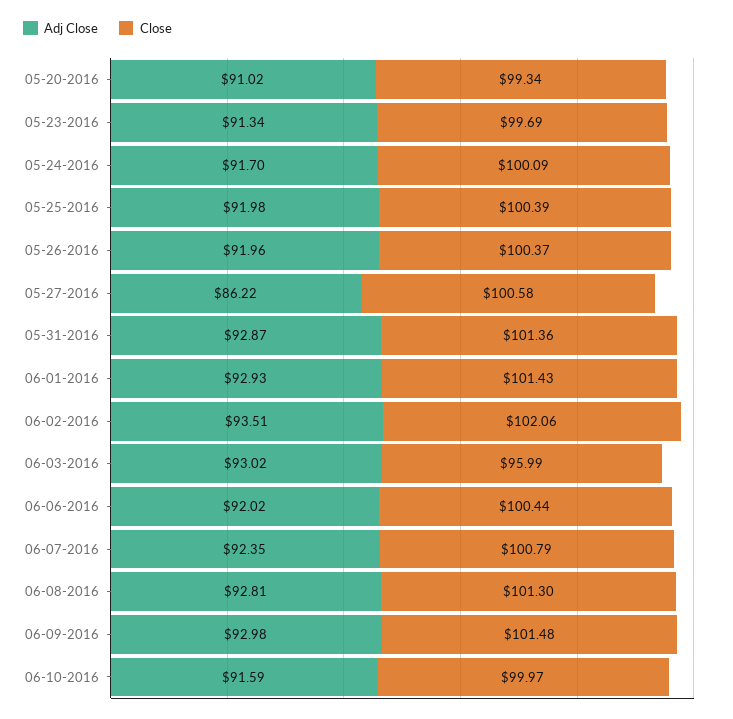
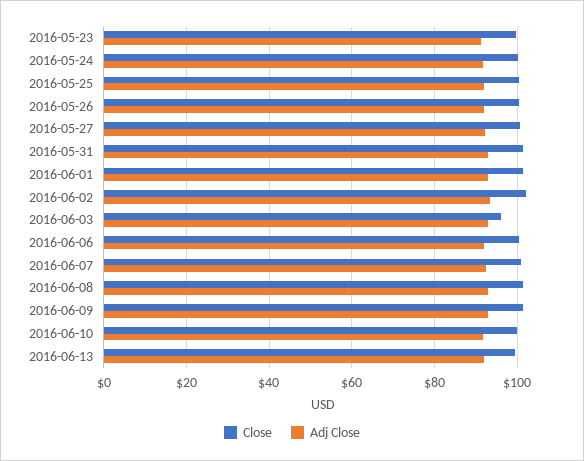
Adj Close, 05-20-2016: 91.02 -> none
Close, 05-20-2016: 99.34 -> none
Adj Close, 05-27-2016: 86.22 -> 92
Close, 2016-06-13: none -> 100
Adj Close, 2016-06-13: none -> 92

